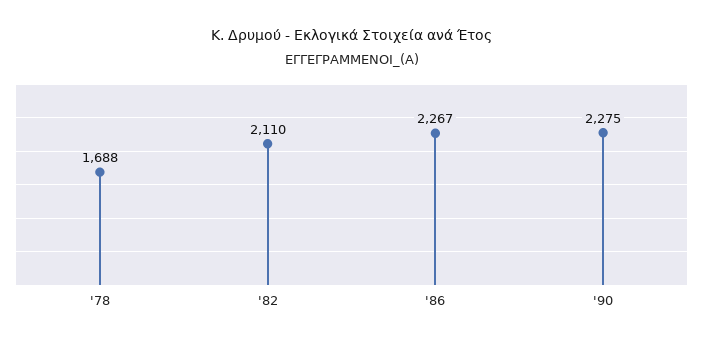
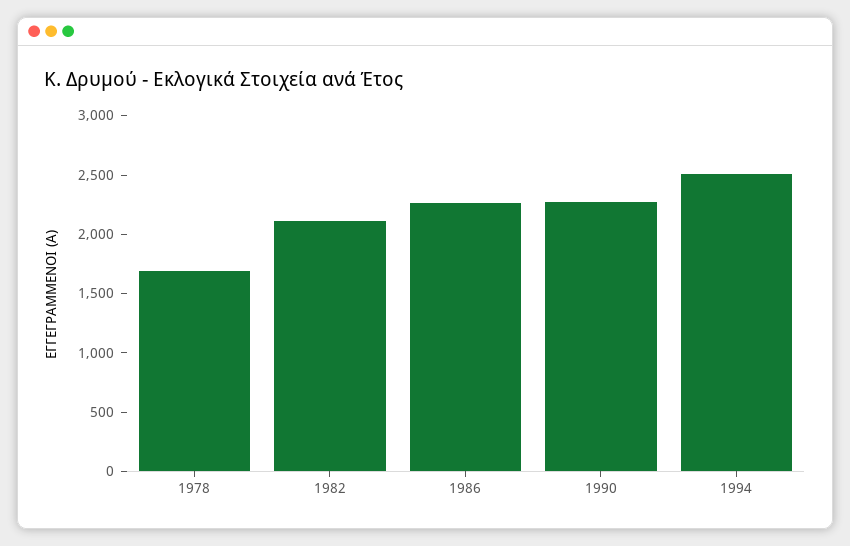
1994: none -> 2500

